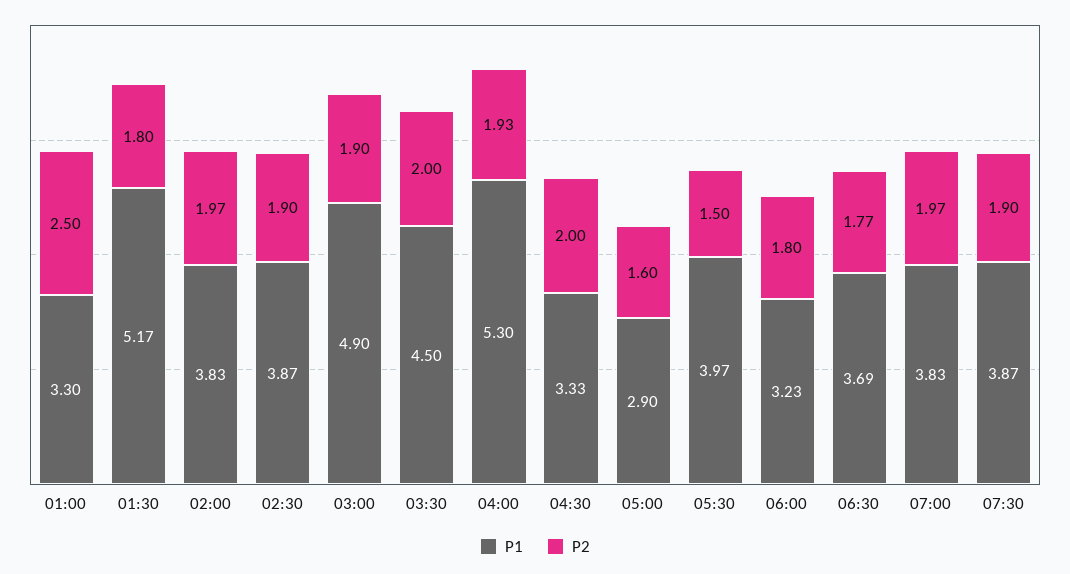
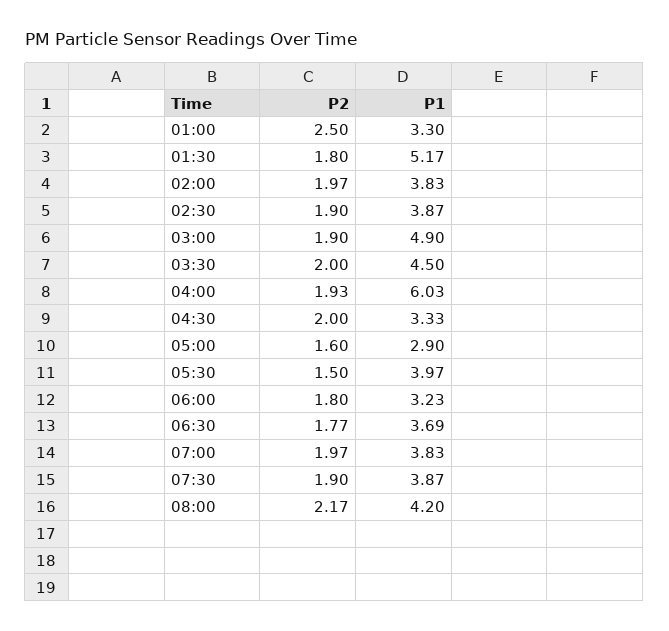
P1, 04:00: 5.3 -> 6.03
P2, 08:00: none -> 2.17
P1, 08:00: none -> 4.2

